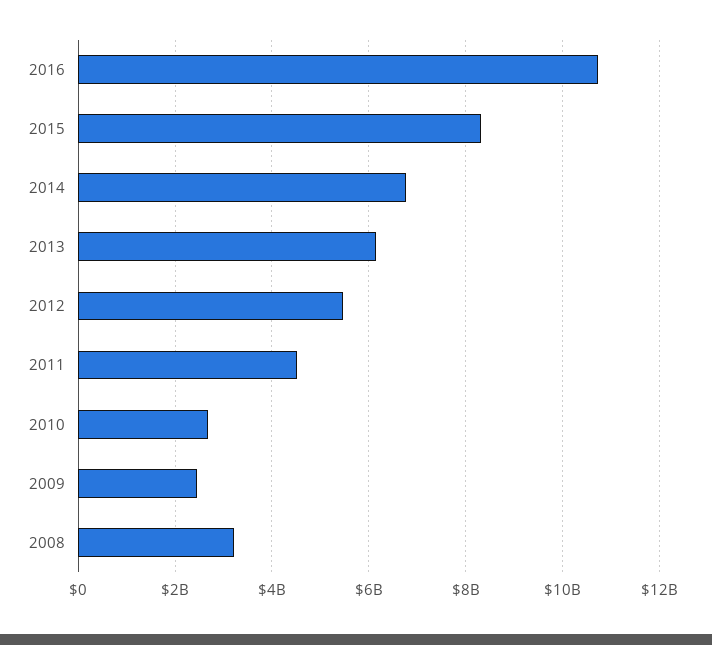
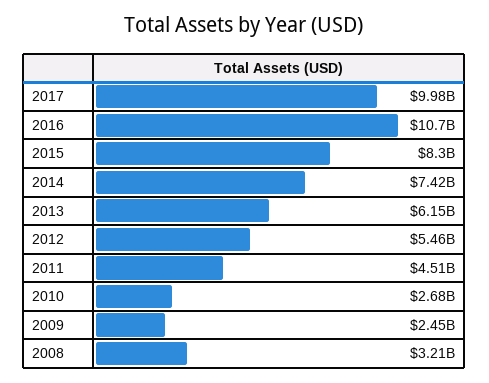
2014: 6800000000 -> 7420000000
2017: none -> 9980000000

